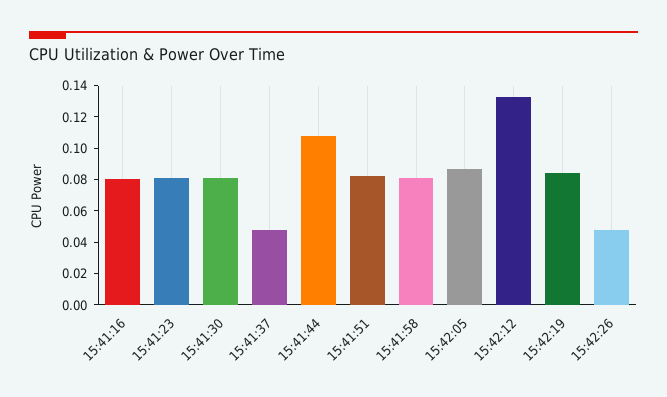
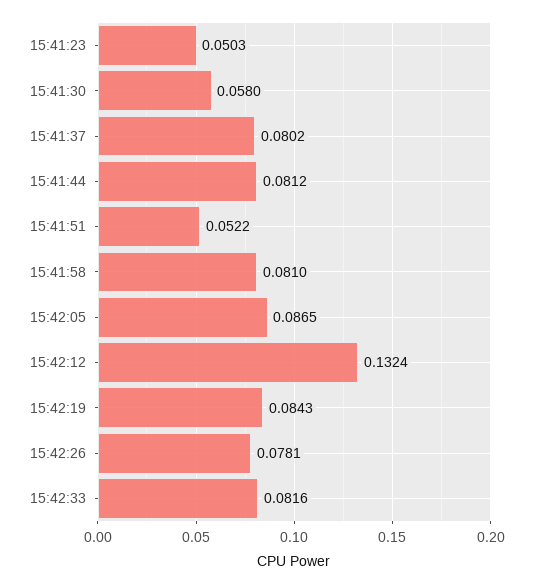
15:41:16: 0.08 -> none
15:41:23: 0.08 -> 0.0503
15:41:30: 0.08 -> 0.058
15:41:37: 0.05 -> 0.0802
15:41:44: 0.11 -> 0.0812
15:41:51: 0.08 -> 0.0522
15:42:26: 0.05 -> 0.0781
15:42:33: none -> 0.0816

